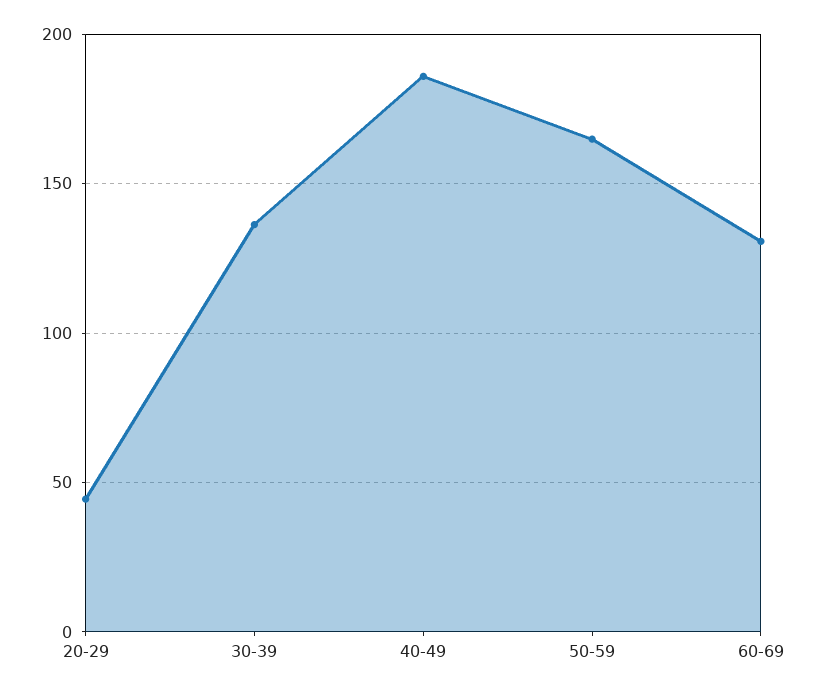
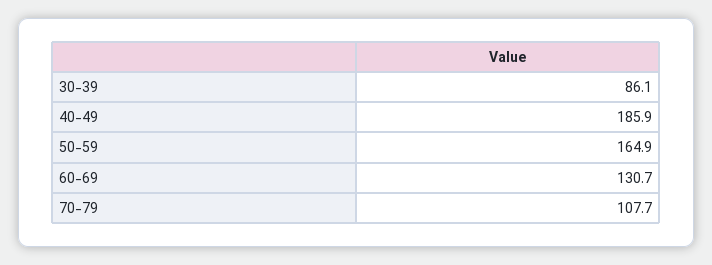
20-29: 45 -> none
30-39: 135 -> 86.1
70-79: none -> 107.7

